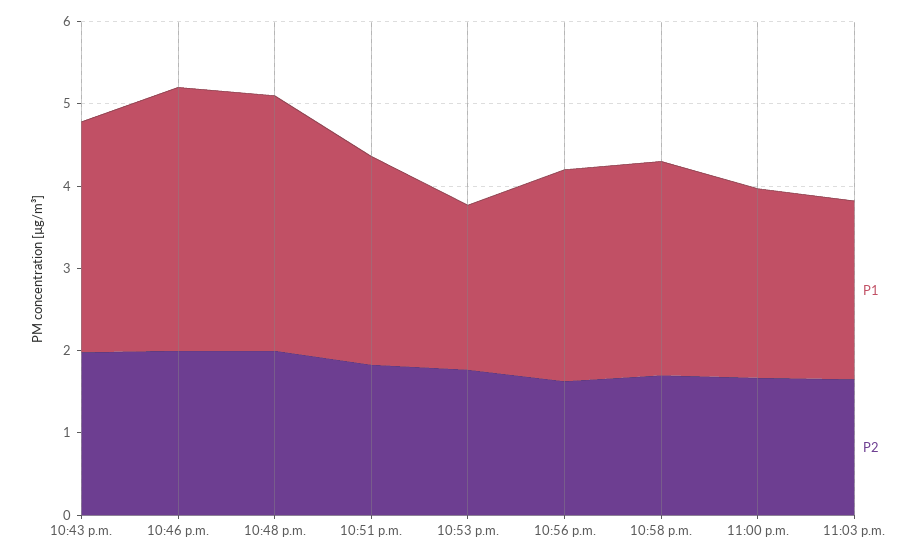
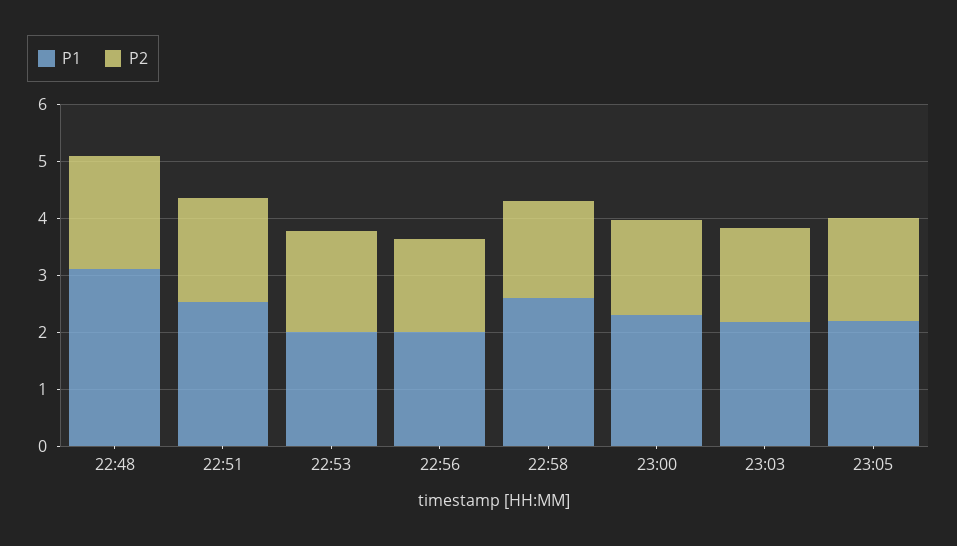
P1, 10:43 p.m.: 2.8 -> none
P2, 10:43 p.m.: 2 -> none
P1, 10:46 p.m.: 3.2 -> none
P2, 10:46 p.m.: 2 -> none
P1, 10:56 p.m.: 2.6 -> 2
P1, 23:05: none -> 2.2
P2, 23:05: none -> 1.8

